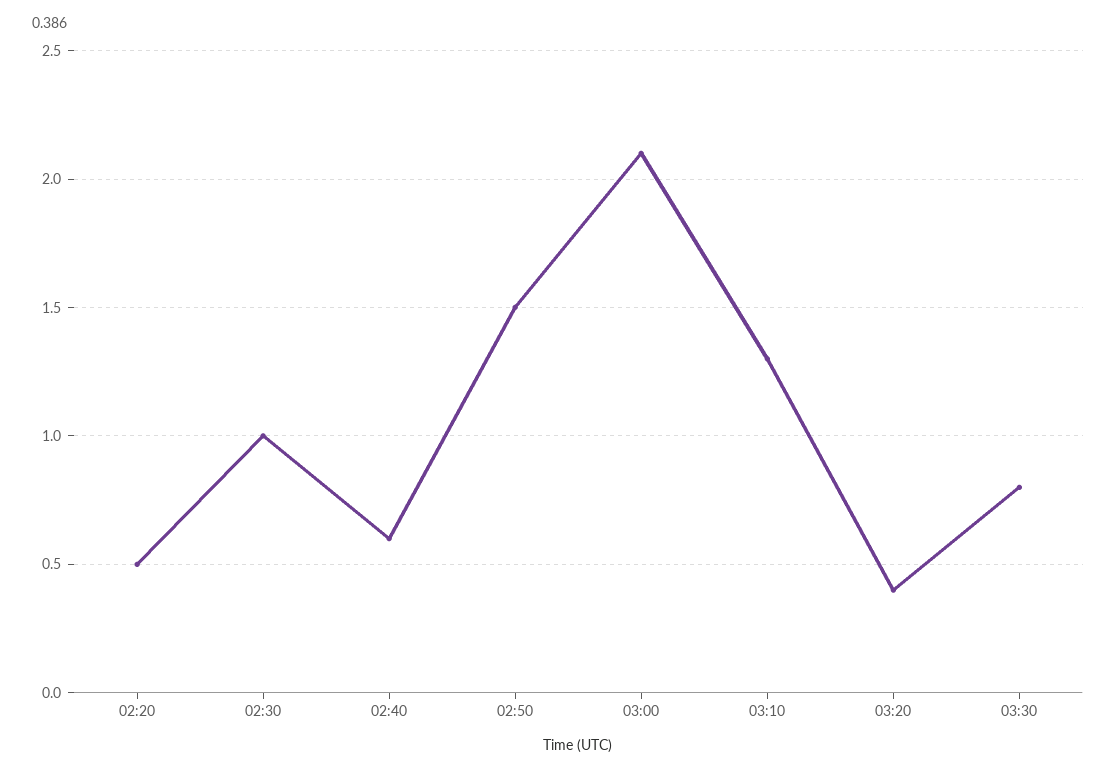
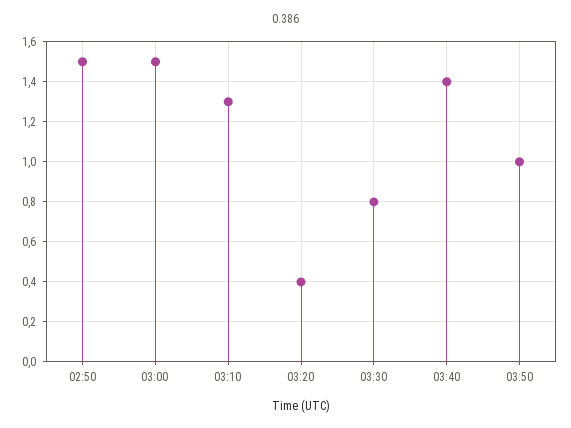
02:20: 0.5 -> none
02:30: 1 -> none
02:40: 0.6 -> none
03:00: 2.1 -> 1.5
03:40: none -> 1.4
03:50: none -> 1

